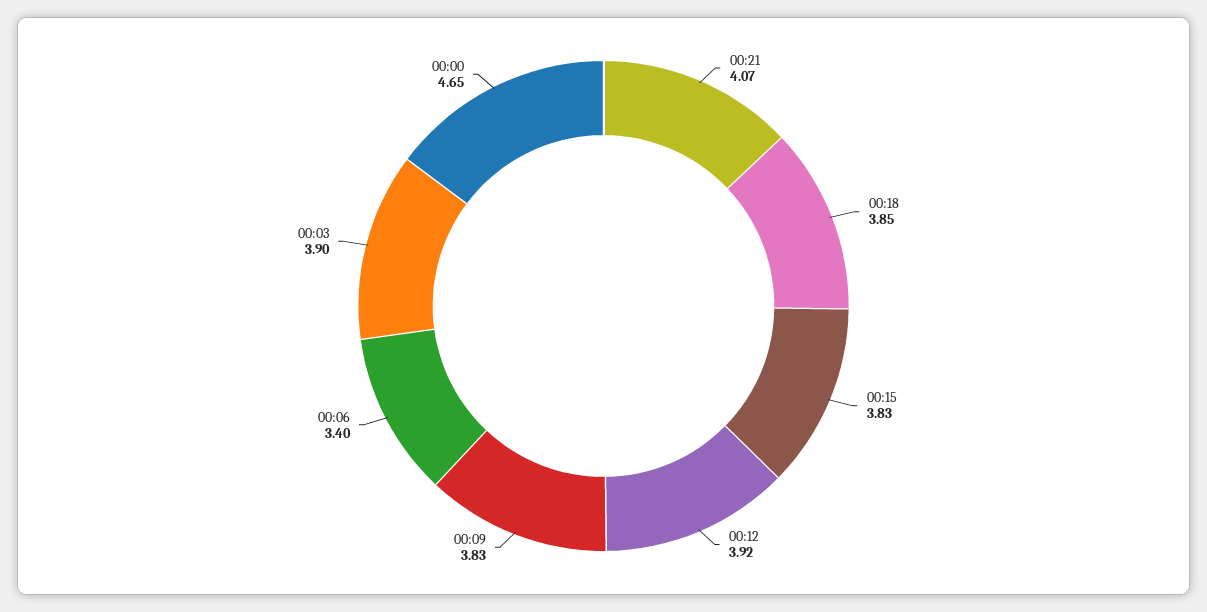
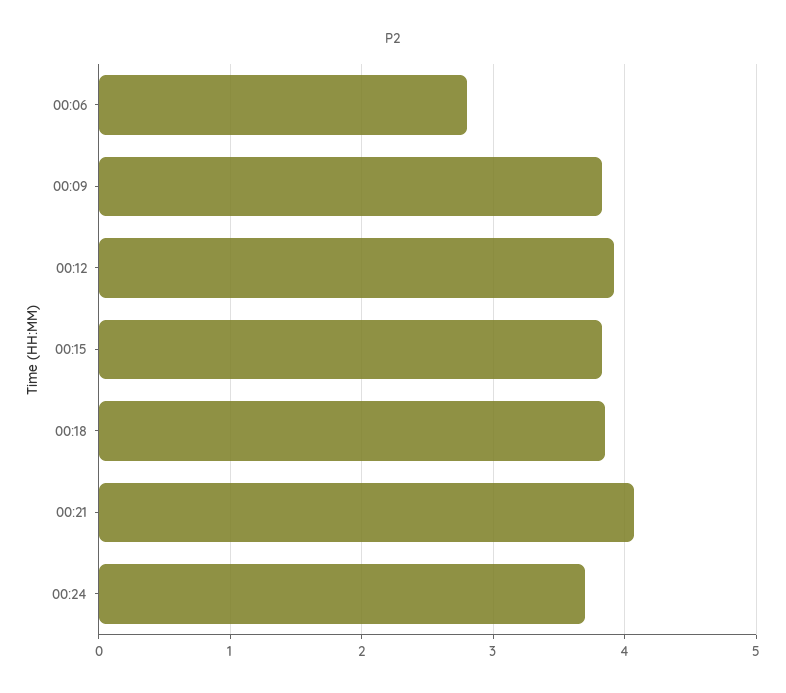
00:06: 3.4 -> 2.8
00:03: 3.9 -> none
00:00: 4.65 -> none
00:24: none -> 3.7

